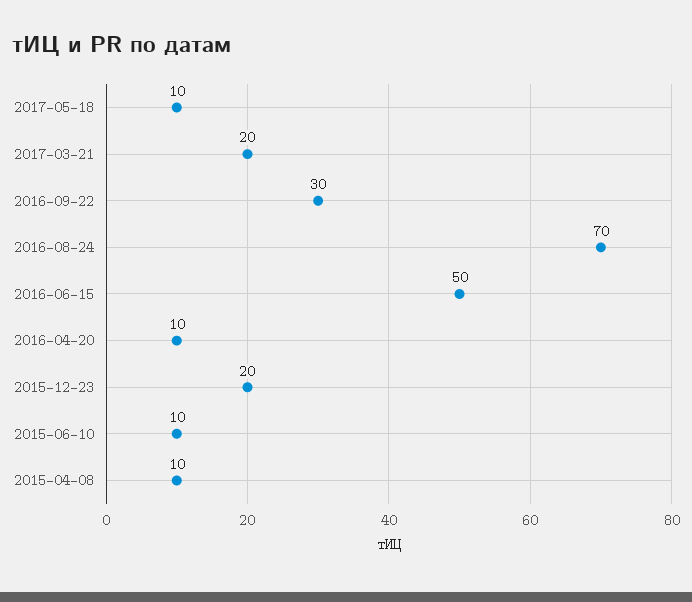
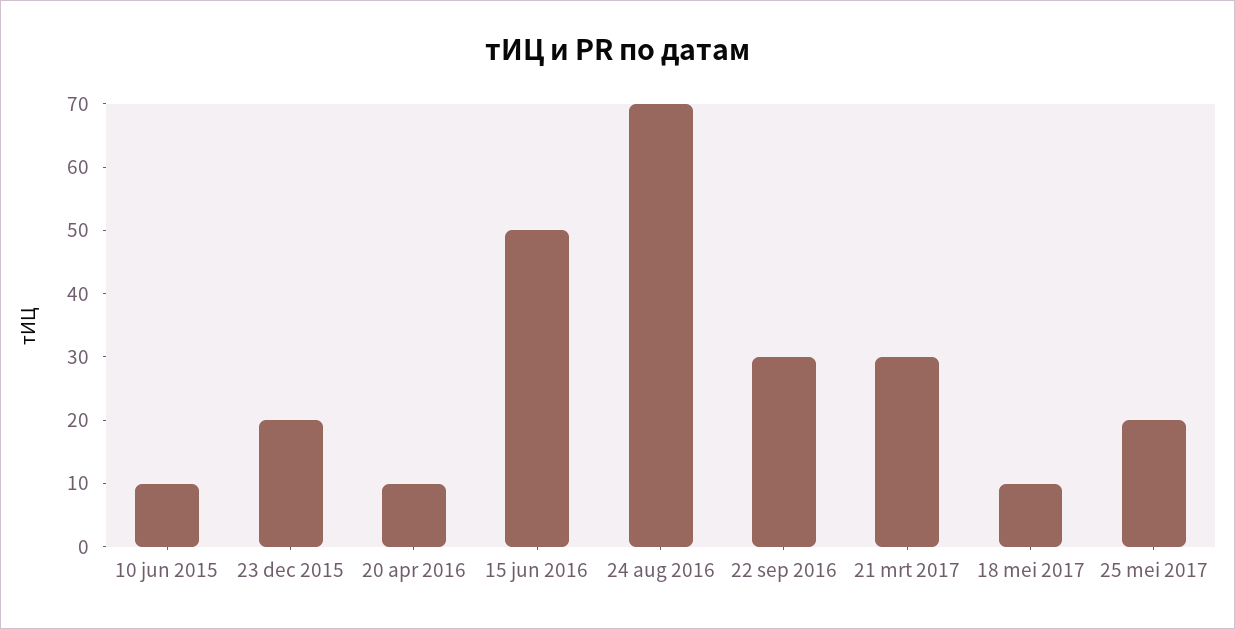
2017-03-21: 20 -> 30
2015-04-08: 10 -> none
25 mei 2017: none -> 20

